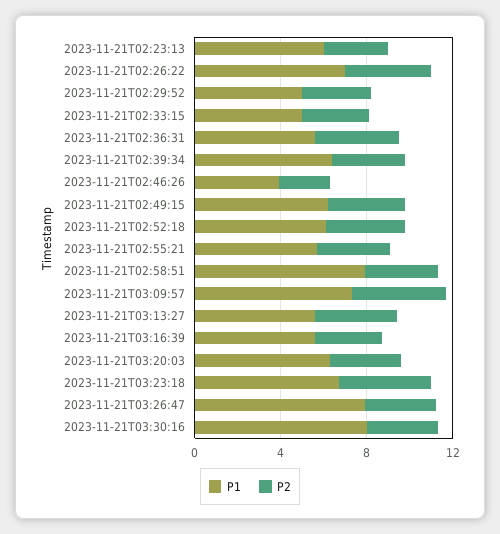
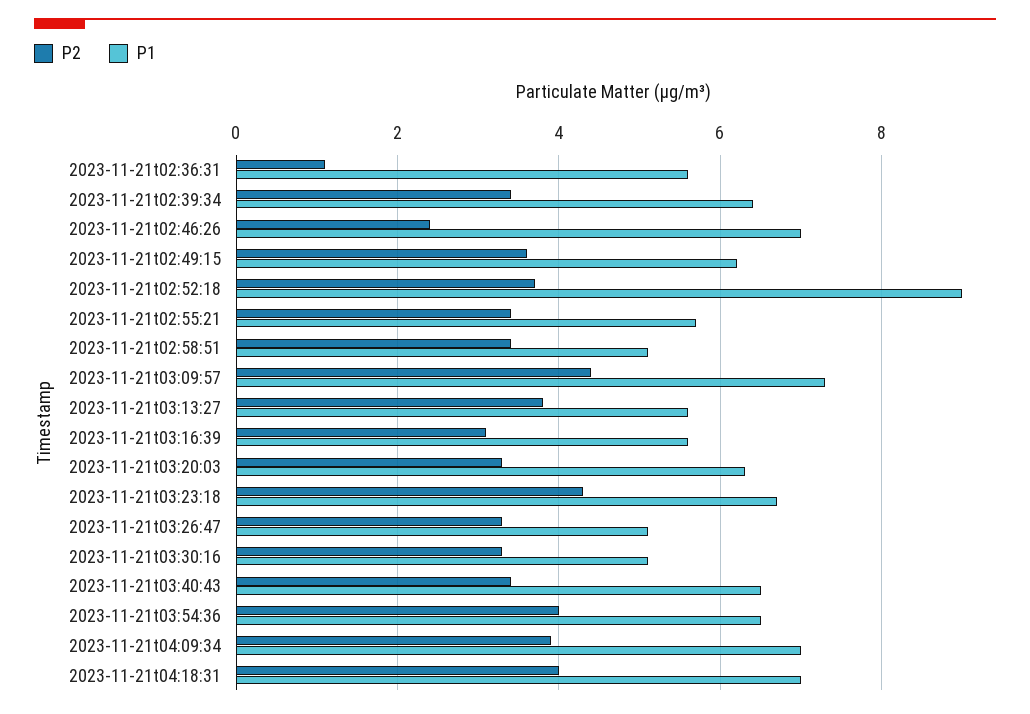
P1, 2023-11-21T02:23:13: 6 -> none
P2, 2023-11-21T02:23:13: 3 -> none
P1, 2023-11-21T02:26:22: 7 -> none
P2, 2023-11-21T02:26:22: 4 -> none
P1, 2023-11-21T02:29:52: 5 -> none
P2, 2023-11-21T02:29:52: 3 -> none
P1, 2023-11-21T02:33:15: 5 -> none
P2, 2023-11-21T02:33:15: 3 -> none
P2, 2023-11-21T02:36:31: 4 -> 1
P1, 2023-11-21T02:46:26: 4 -> 7
P1, 2023-11-21T02:52:18: 6 -> 9
P1, 2023-11-21T02:58:51: 8 -> 5
P1, 2023-11-21T03:26:47: 8 -> 5
P1, 2023-11-21T03:30:16: 8 -> 5
P2, 2023-11-21t03:40:43: none -> 3.5
P1, 2023-11-21t03:40:43: none -> 6.5
P2, 2023-11-21t03:54:36: none -> 4
P1, 2023-11-21t03:54:36: none -> 6.5
P2, 2023-11-21t04:09:34: none -> 4
P1, 2023-11-21t04:09:34: none -> 7
P2, 2023-11-21t04:18:31: none -> 4
P1, 2023-11-21t04:18:31: none -> 7

